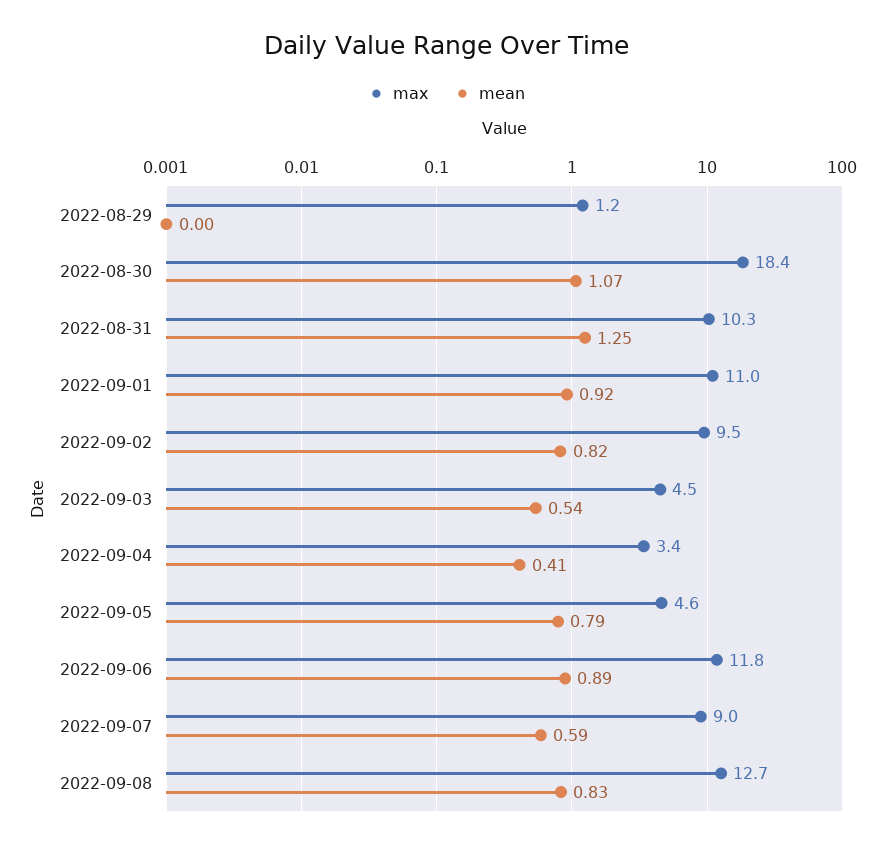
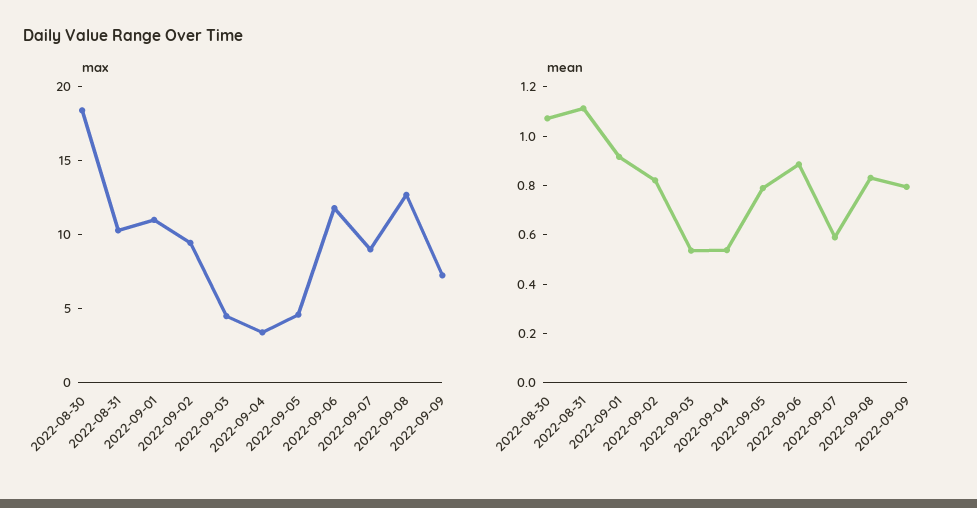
max, 2022-08-29: 1.2 -> none
mean, 2022-08-29: 0 -> none
mean, 2022-08-31: 1.25 -> 1.1
mean, 2022-09-04: 0.41 -> 0.55
max, 2022-09-09: none -> 7
mean, 2022-09-09: none -> 0.8

